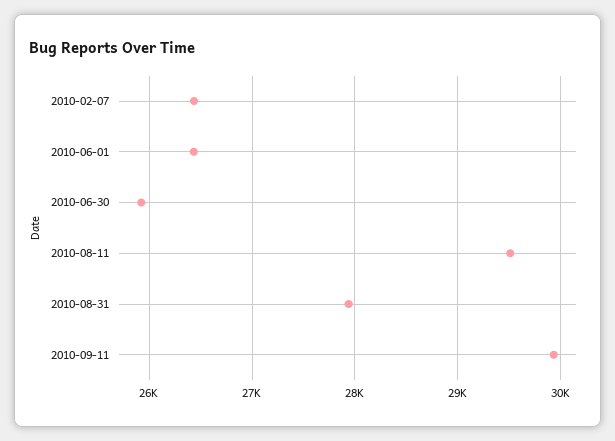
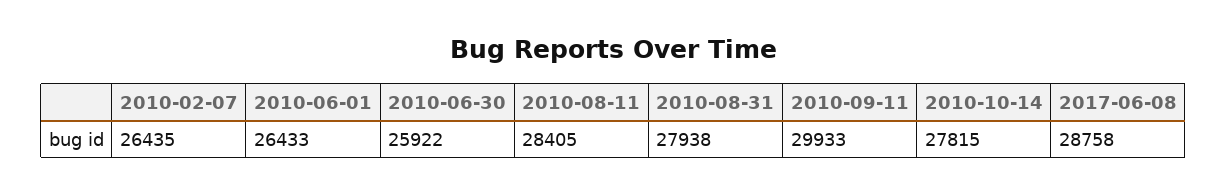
2010-08-11: 29500 -> 28405
2010-10-14: none -> 27815
2017-06-08: none -> 28758

